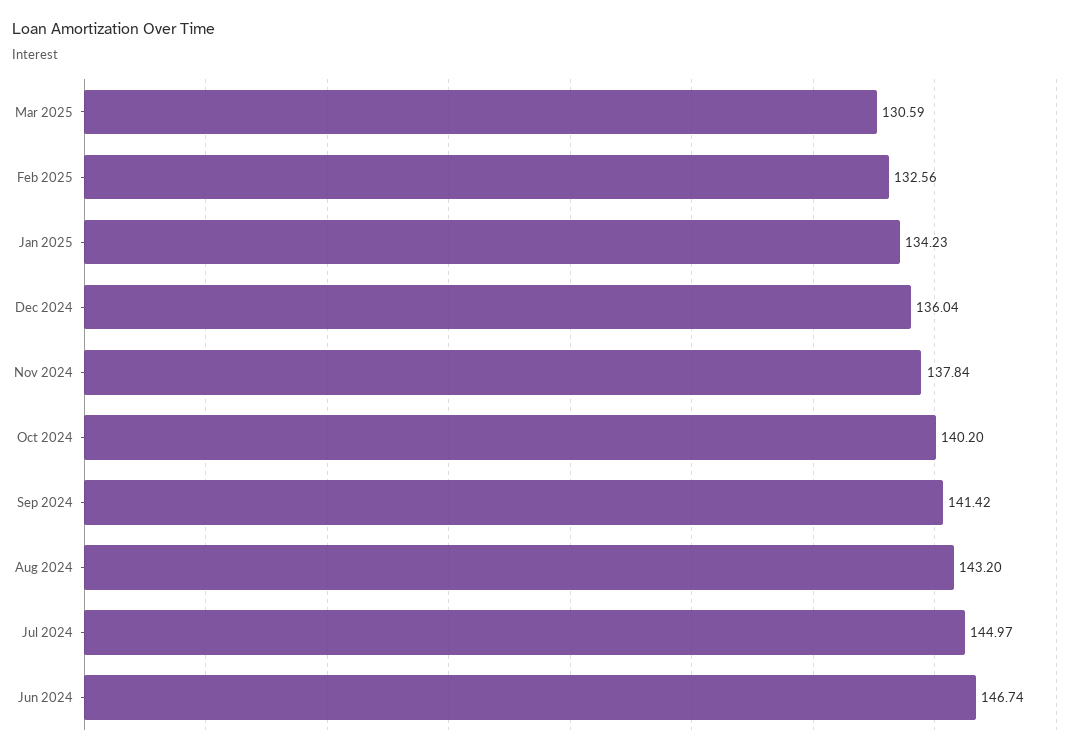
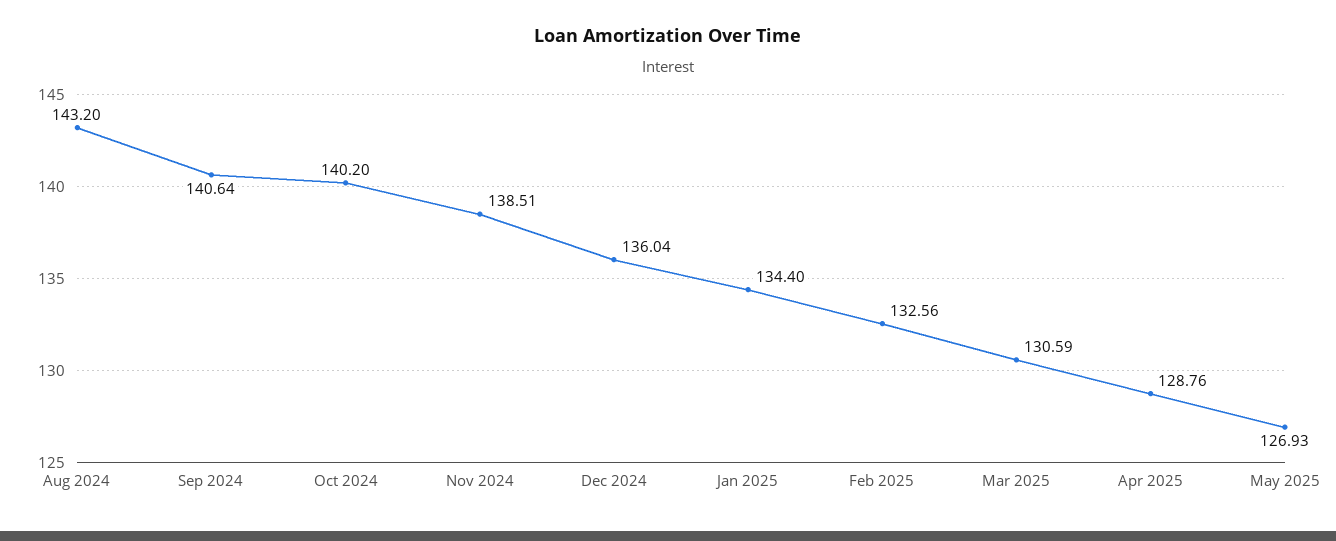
Jan 2025: 134.23 -> 134.4
Nov 2024: 137.84 -> 138.51
Sep 2024: 141.42 -> 140.64
Jul 2024: 144.97 -> none
Jun 2024: 146.74 -> none
Apr 2025: none -> 128.76
May 2025: none -> 126.93

